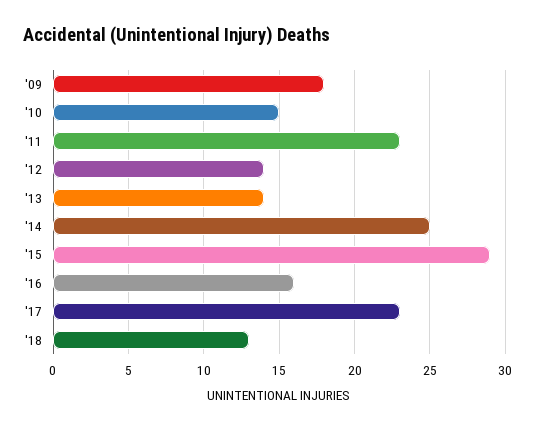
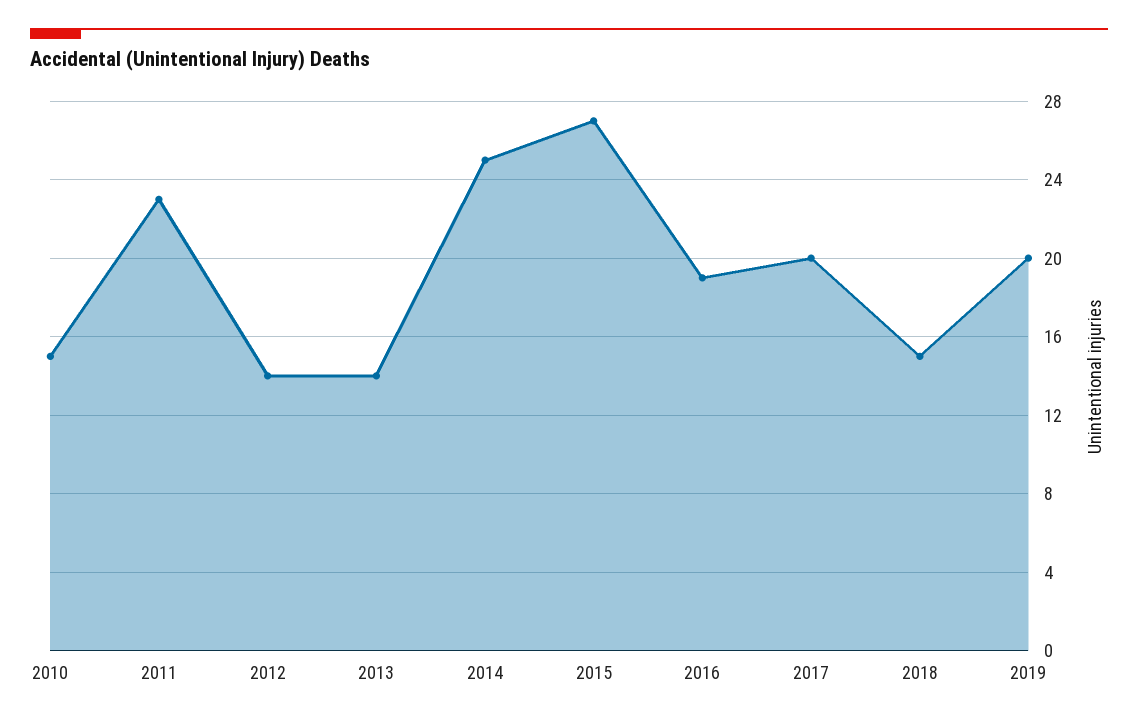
'09: 18 -> none
'15: 29 -> 27
'16: 16 -> 19
'17: 23 -> 20
'18: 13 -> 15
2019: none -> 20

